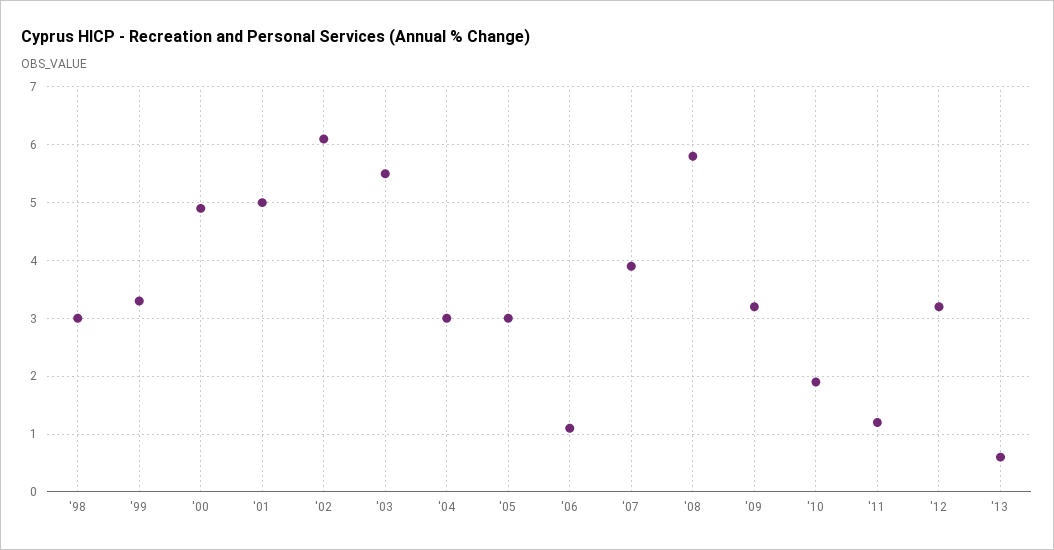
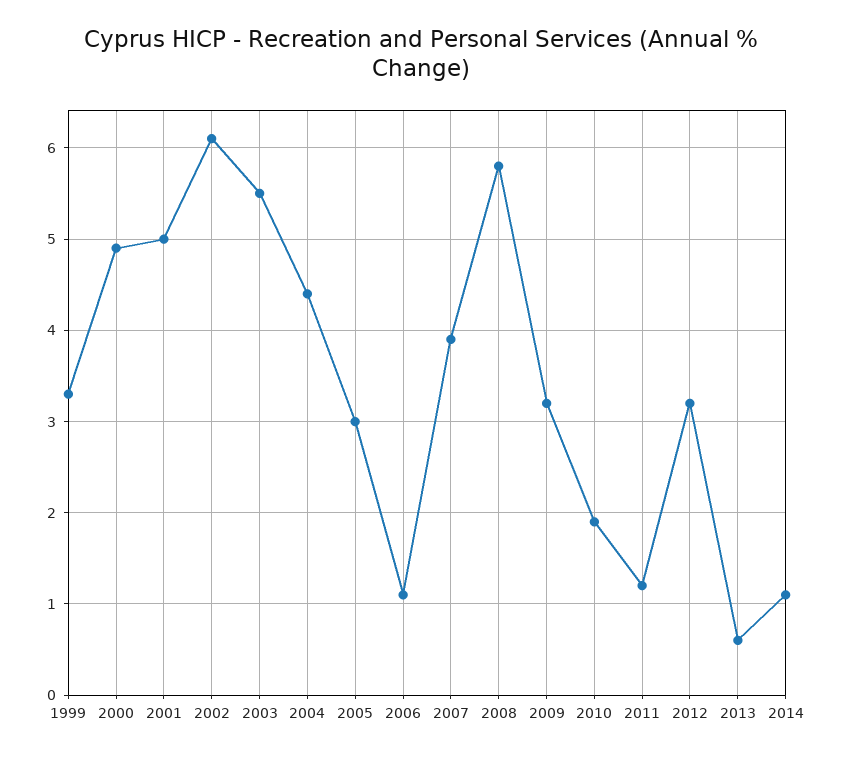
'98: 3 -> none
'04: 3 -> 4.4
2014: none -> 1.1

